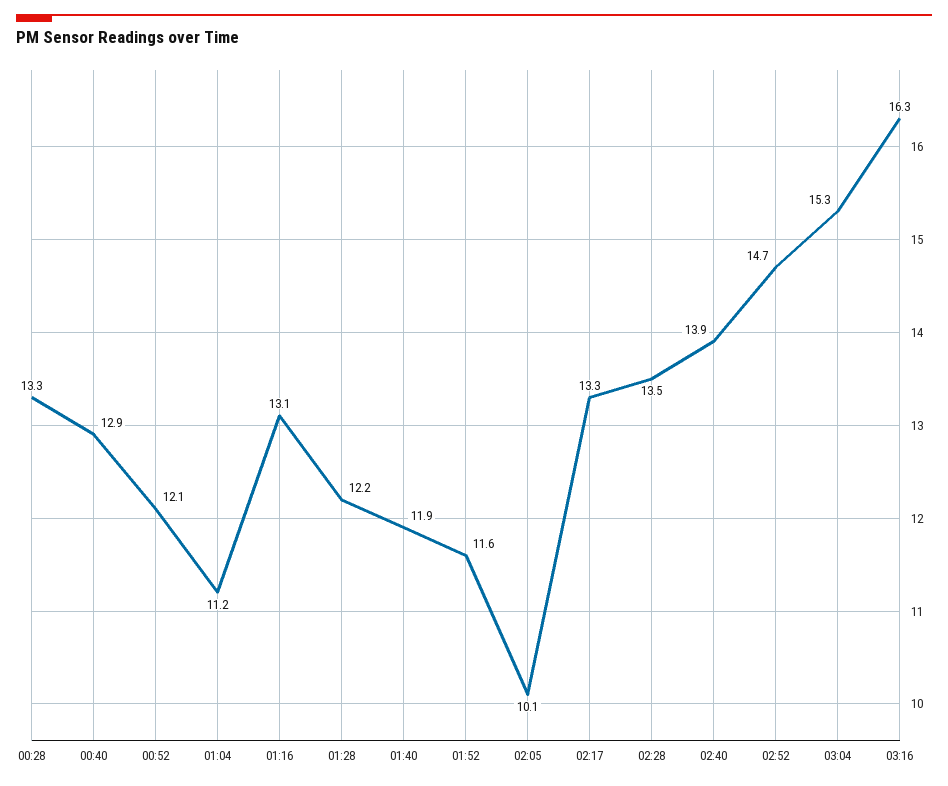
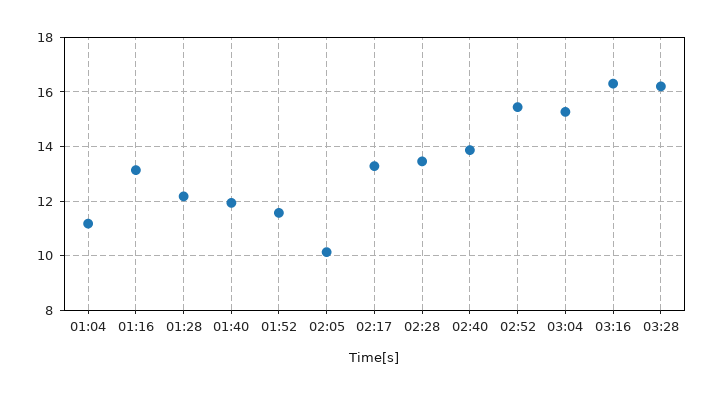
00:28: 13.3 -> none
00:40: 12.9 -> none
00:52: 12.1 -> none
02:52: 14.7 -> 15.5
03:28: none -> 16.25

